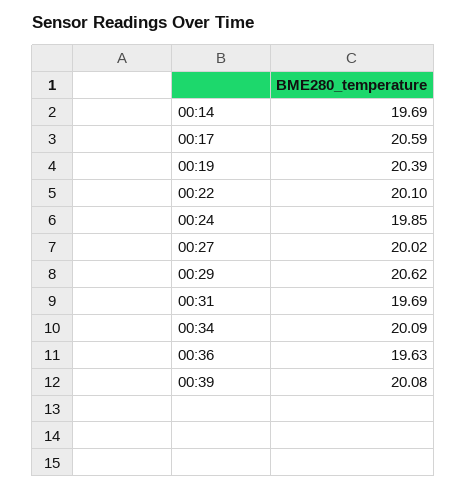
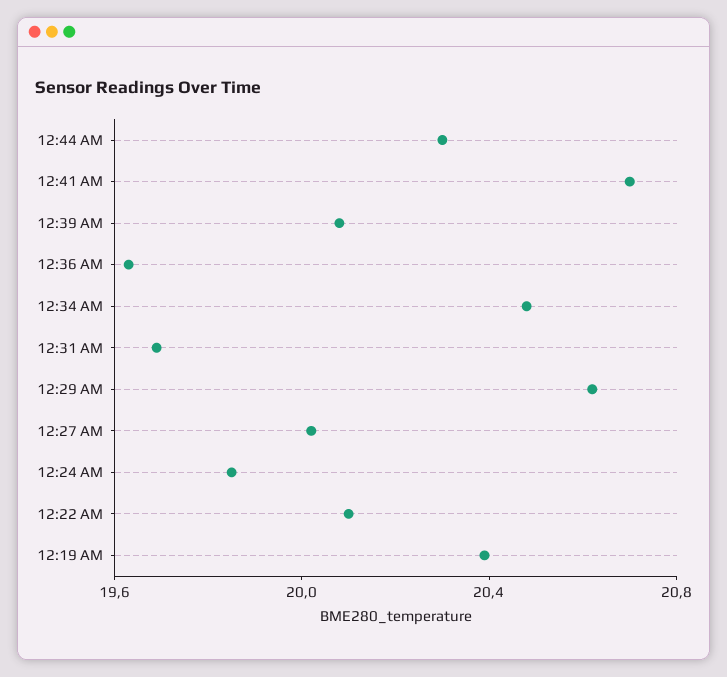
00:14: 19.69 -> none
00:17: 20.59 -> none
00:34: 20.09 -> 20.5
12:44 AM: none -> 20.3
12:41 AM: none -> 20.7

